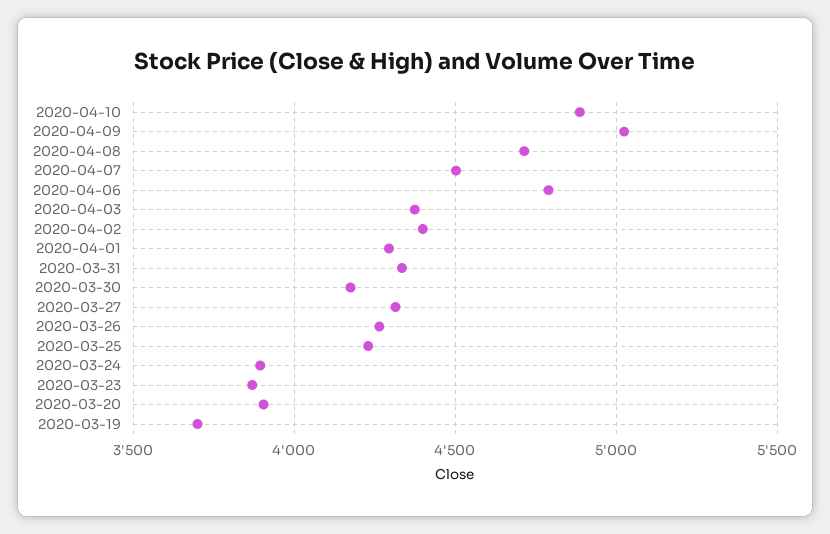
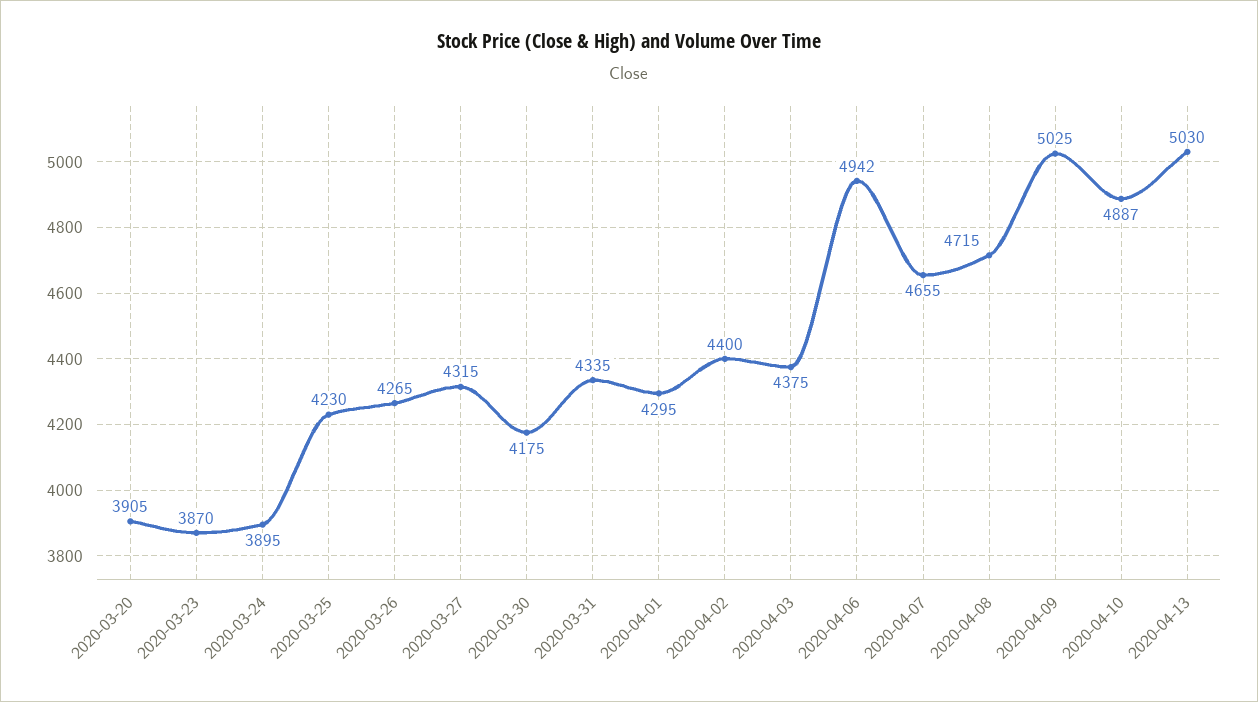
2020-04-07: 4500 -> 4655
2020-04-06: 4800 -> 4942
2020-03-19: 3700 -> none
2020-04-13: none -> 5030

